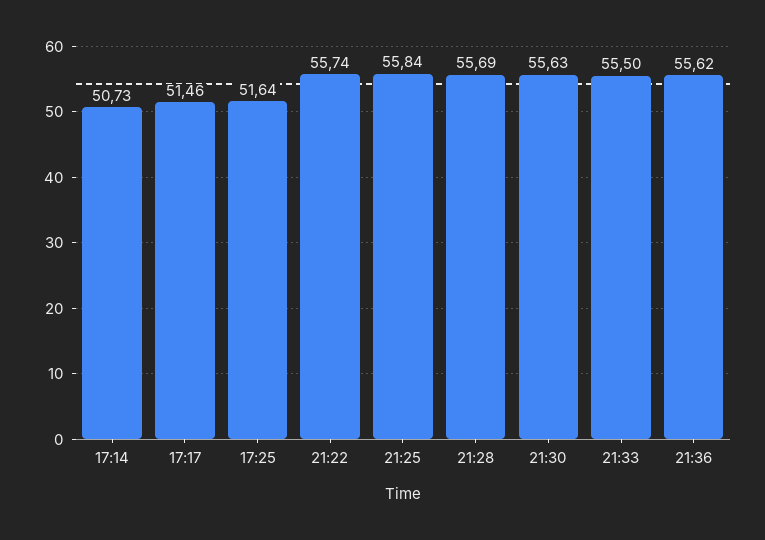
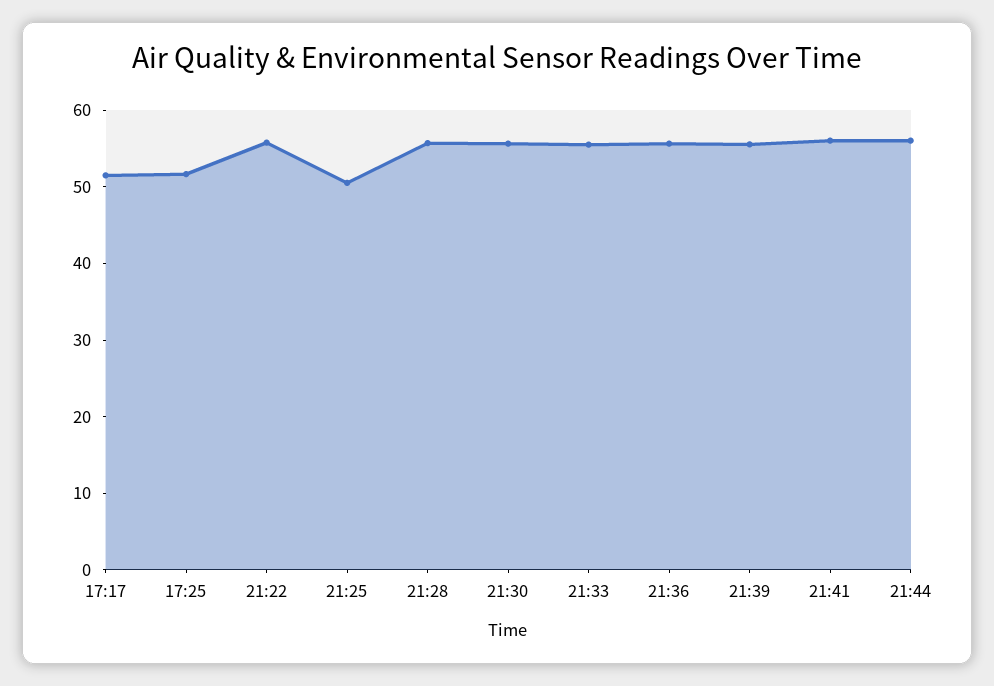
17:14: 50.73 -> none
21:25: 55.84 -> 50
21:39: none -> 56
21:41: none -> 56
21:44: none -> 56

